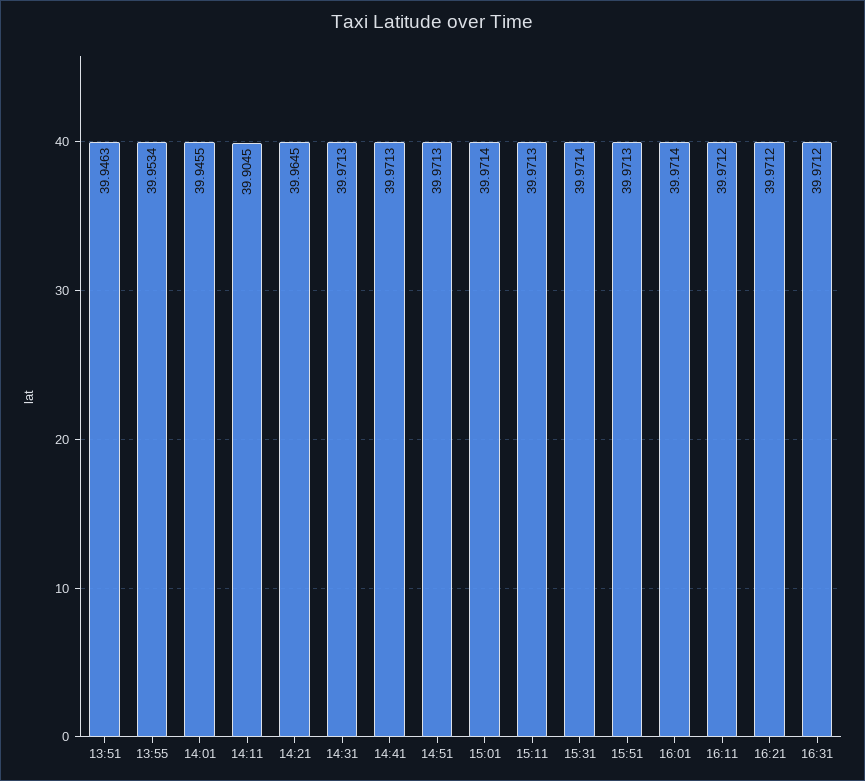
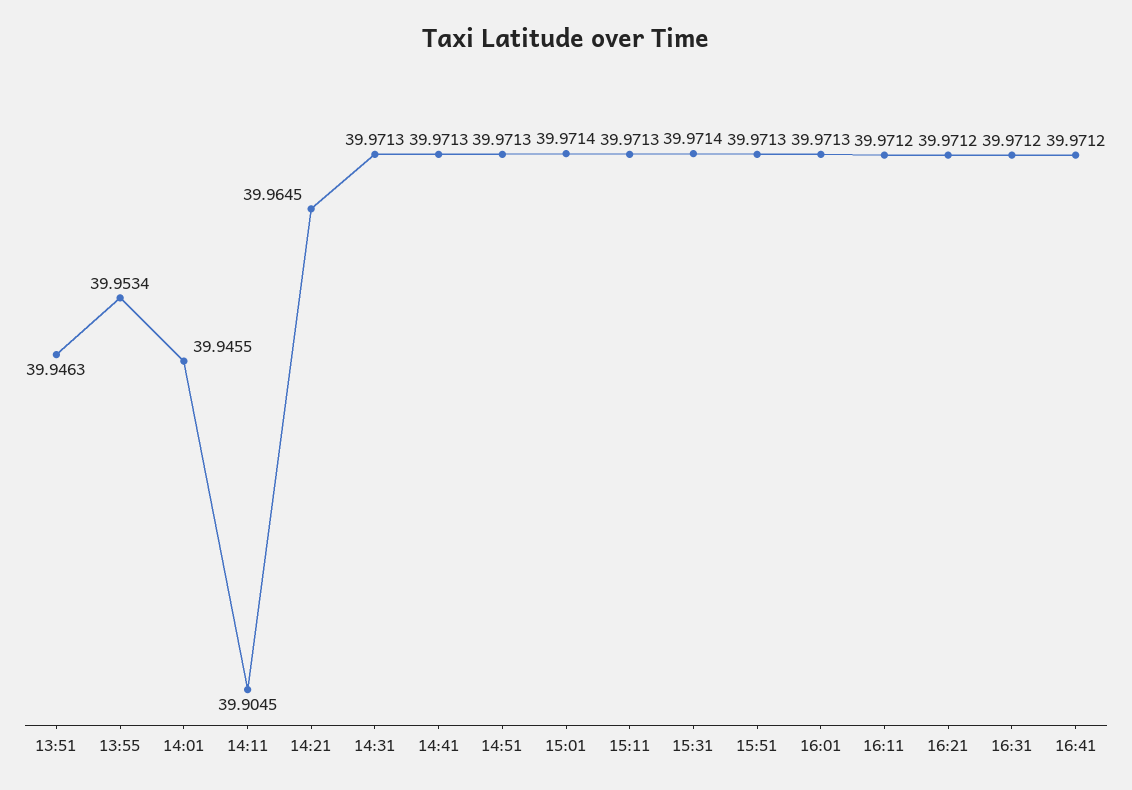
16:01: 39.9714 -> 39.9713
16:41: none -> 39.9712

